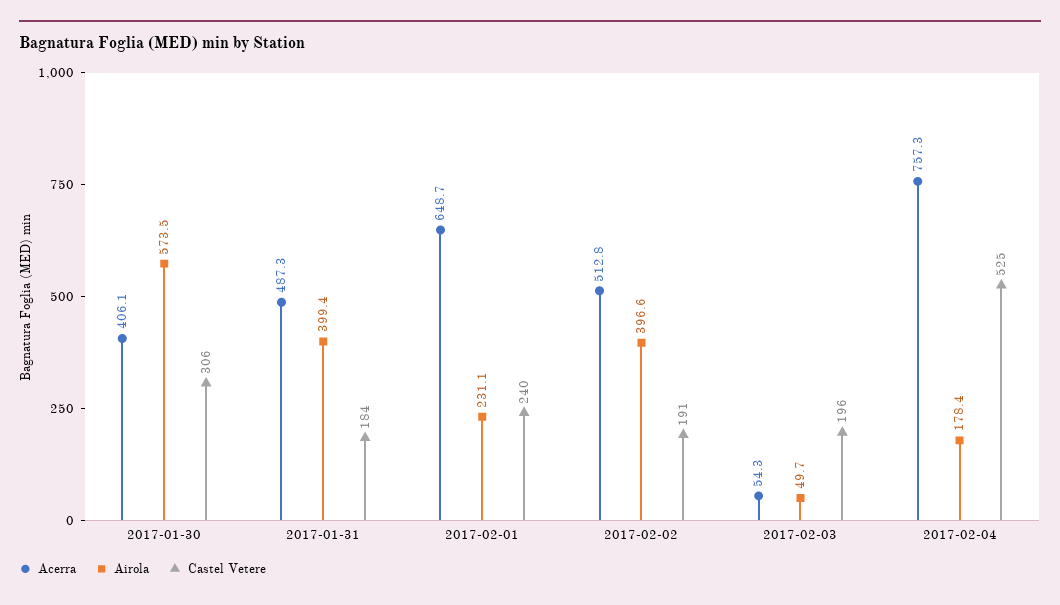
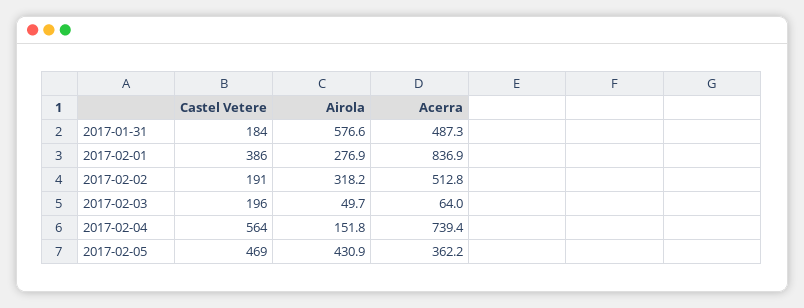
Acerra, 2017-01-30: 406.1 -> none
Airola, 2017-01-30: 573.5 -> none
Castel Vetere, 2017-01-30: 306 -> none
Airola, 2017-01-31: 399.4 -> 576.6
Acerra, 2017-02-01: 648.7 -> 836.9
Airola, 2017-02-01: 231.1 -> 276.9
Castel Vetere, 2017-02-01: 240 -> 386
Airola, 2017-02-02: 396.6 -> 318.2
Acerra, 2017-02-03: 54.3 -> 64
Acerra, 2017-02-04: 757.3 -> 739.4
Airola, 2017-02-04: 178.4 -> 151.8
Castel Vetere, 2017-02-04: 525 -> 564
Castel Vetere, 2017-02-05: none -> 469
Airola, 2017-02-05: none -> 430.9
Acerra, 2017-02-05: none -> 362.2

